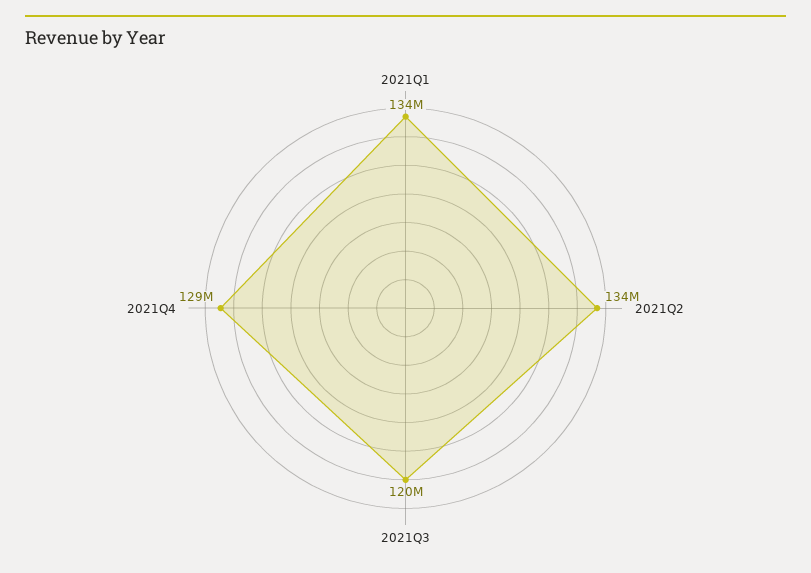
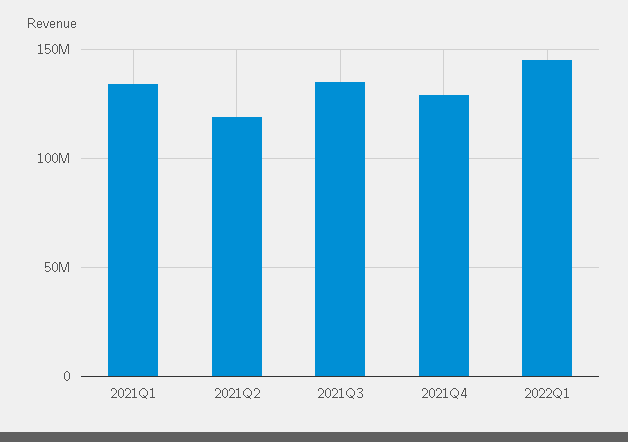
2021Q2: 134000000 -> 120000000
2021Q3: 120000000 -> 135000000
2022Q1: none -> 145000000

